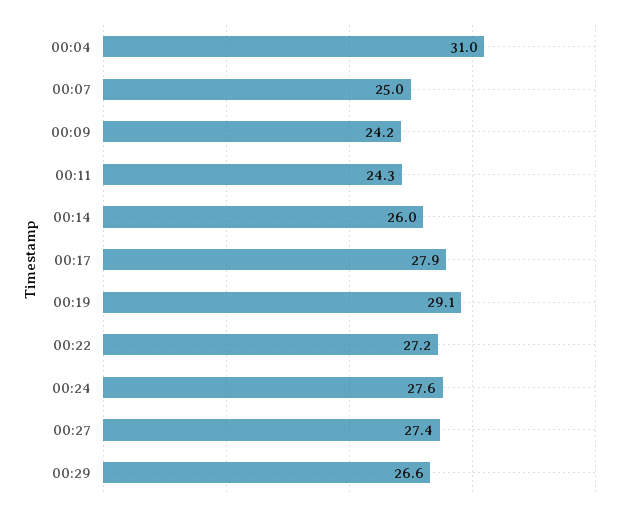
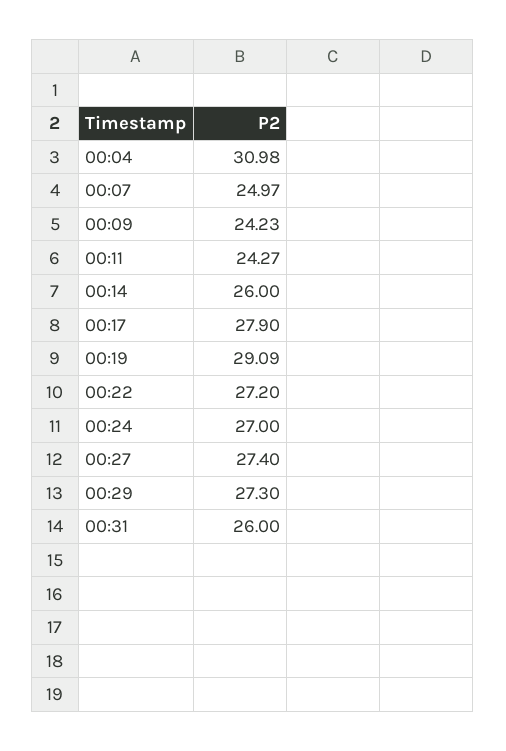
00:24: 27.6 -> 27
00:29: 26.6 -> 27.3
00:31: none -> 26

